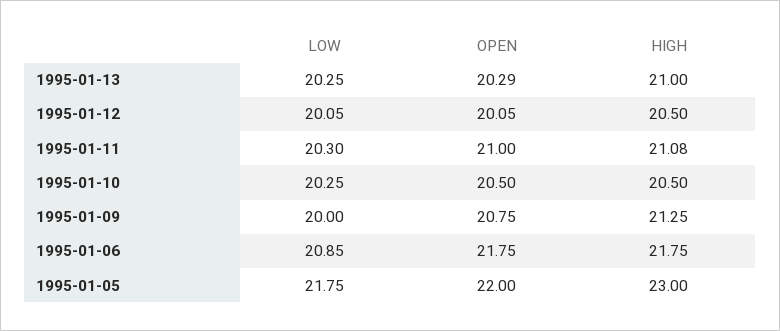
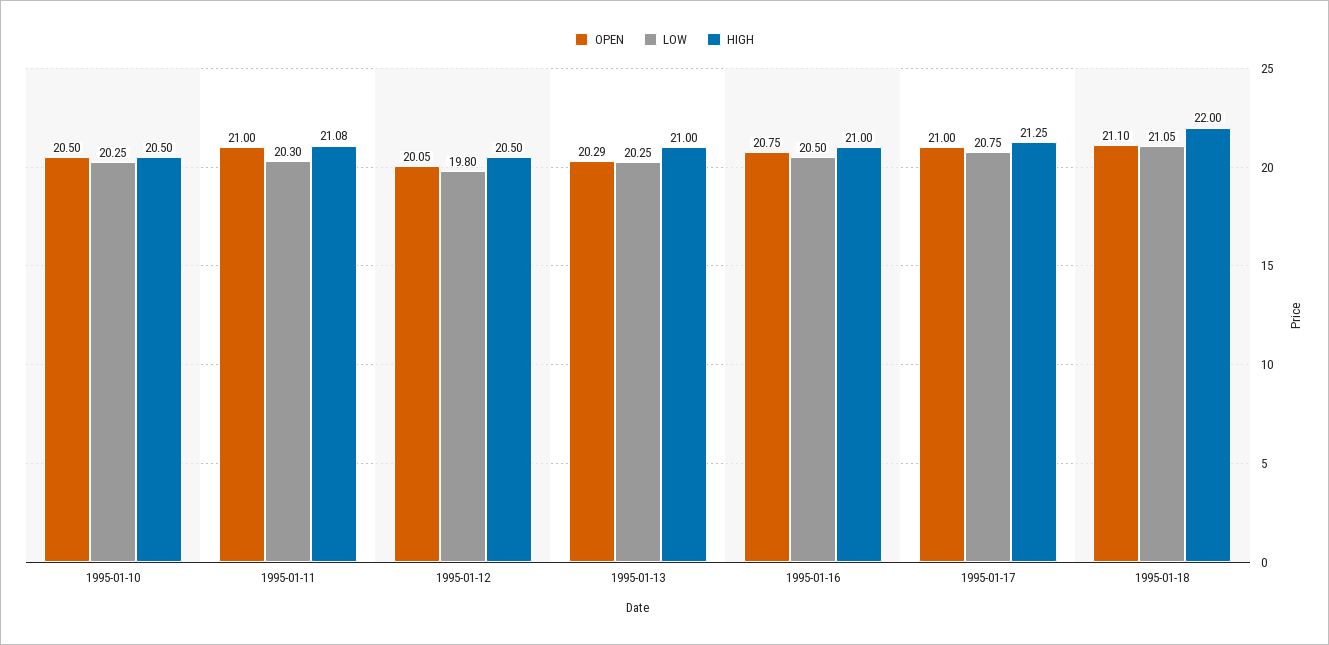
LOW, 1995-01-12: 20.05 -> 19.8
LOW, 1995-01-09: 20 -> none
OPEN, 1995-01-09: 20.75 -> none
HIGH, 1995-01-09: 21.25 -> none
LOW, 1995-01-06: 20.85 -> none
OPEN, 1995-01-06: 21.75 -> none
HIGH, 1995-01-06: 21.75 -> none
LOW, 1995-01-05: 21.75 -> none
OPEN, 1995-01-05: 22 -> none
HIGH, 1995-01-05: 23 -> none
OPEN, 1995-01-16: none -> 20.75
LOW, 1995-01-16: none -> 20.5
HIGH, 1995-01-16: none -> 21
OPEN, 1995-01-17: none -> 21
LOW, 1995-01-17: none -> 20.75
HIGH, 1995-01-17: none -> 21.25
OPEN, 1995-01-18: none -> 21.1
LOW, 1995-01-18: none -> 21.05
HIGH, 1995-01-18: none -> 22

